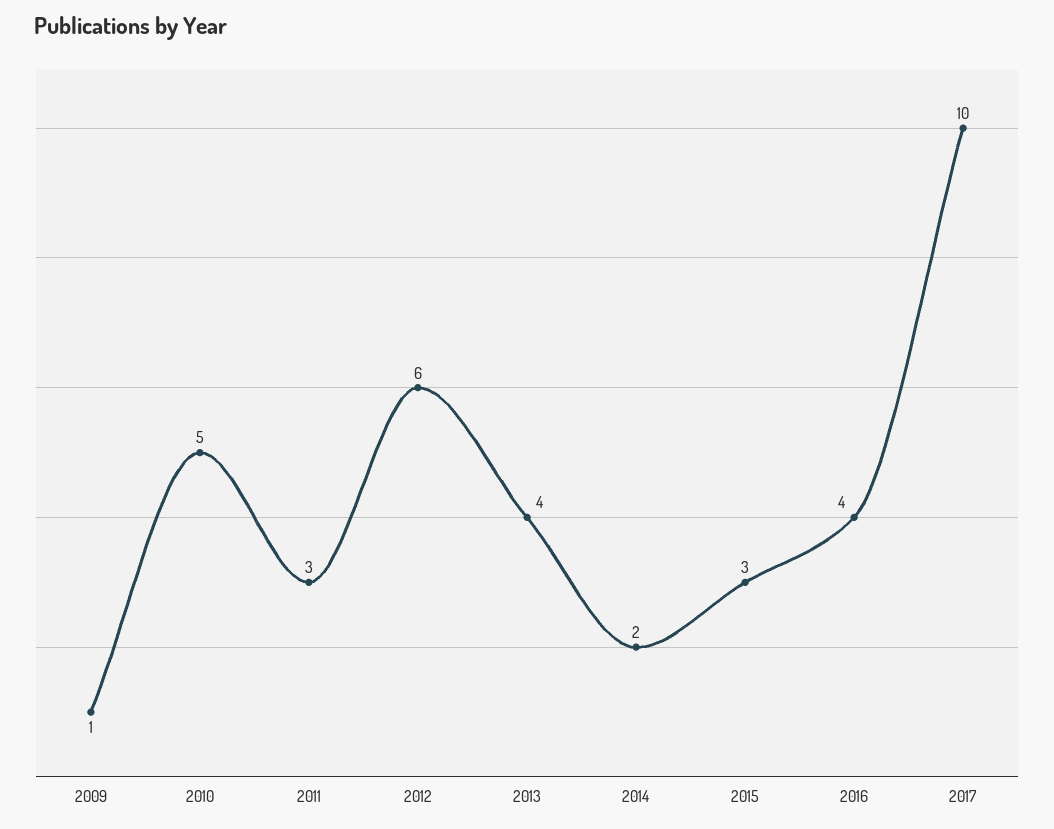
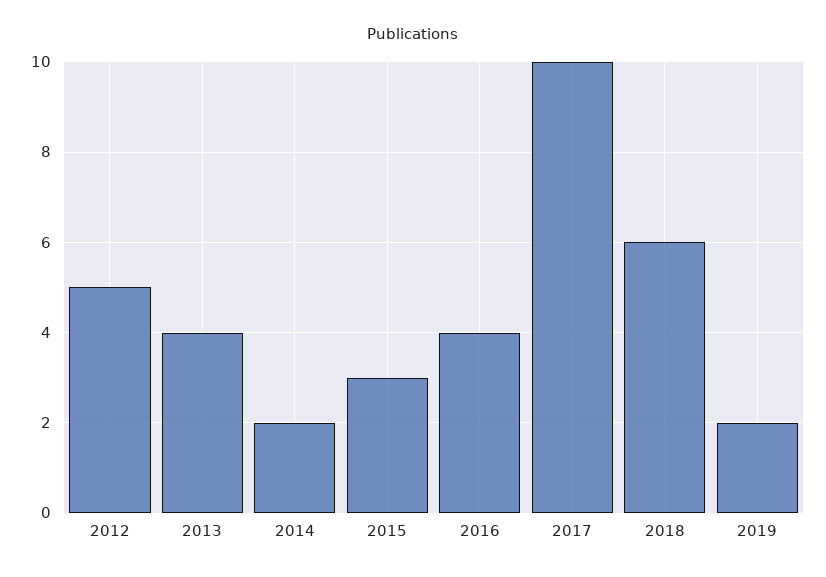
2009: 1 -> none
2010: 5 -> none
2011: 3 -> none
2012: 6 -> 5
2018: none -> 6
2019: none -> 2

